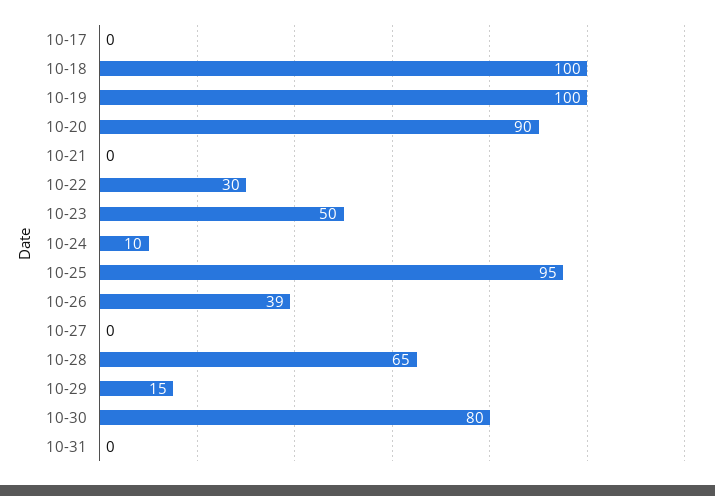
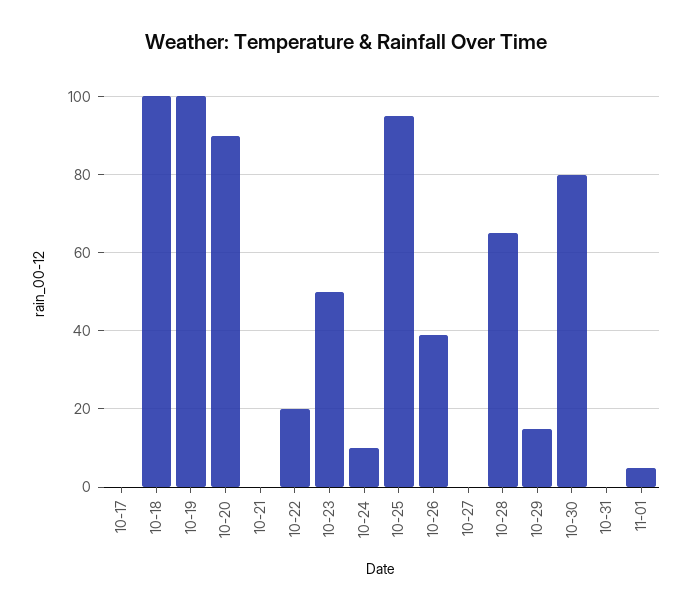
10-22: 30 -> 20
11-01: none -> 5

